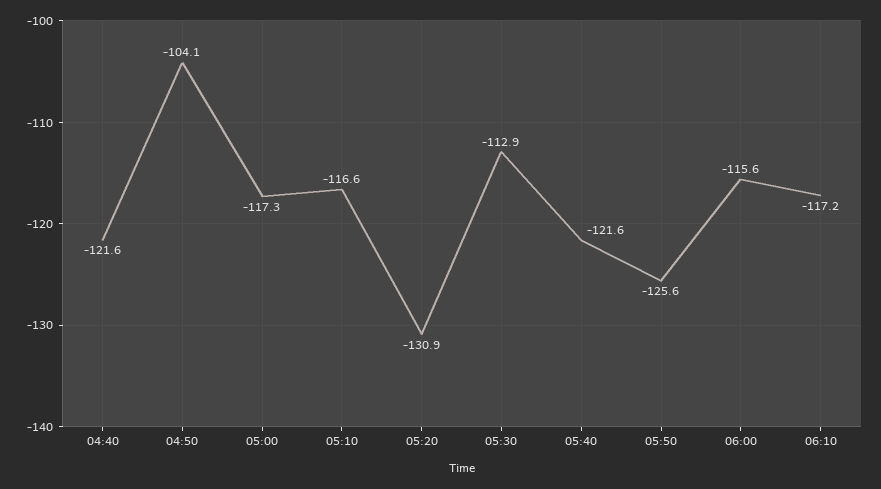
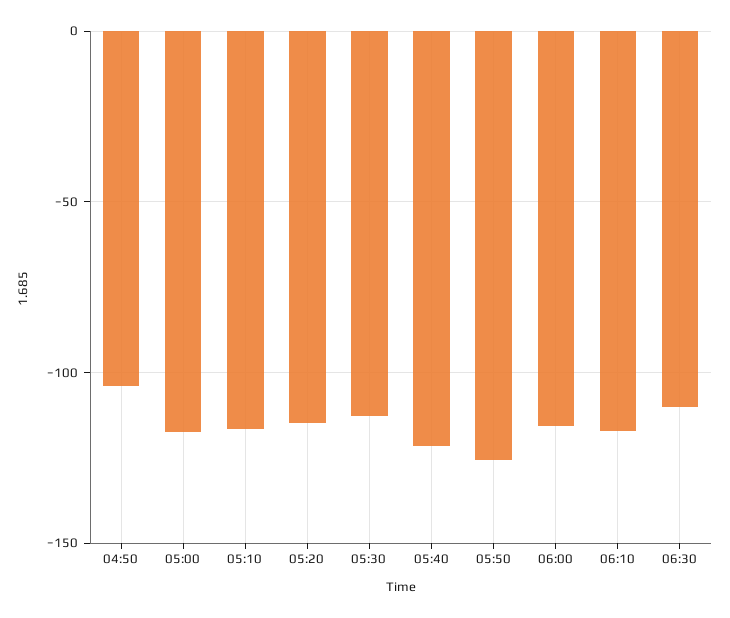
04:40: -121.6 -> none
05:20: -130.9 -> -115
06:30: none -> -110

